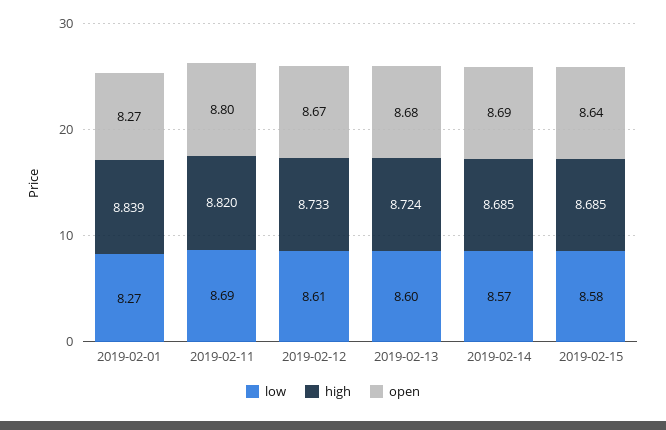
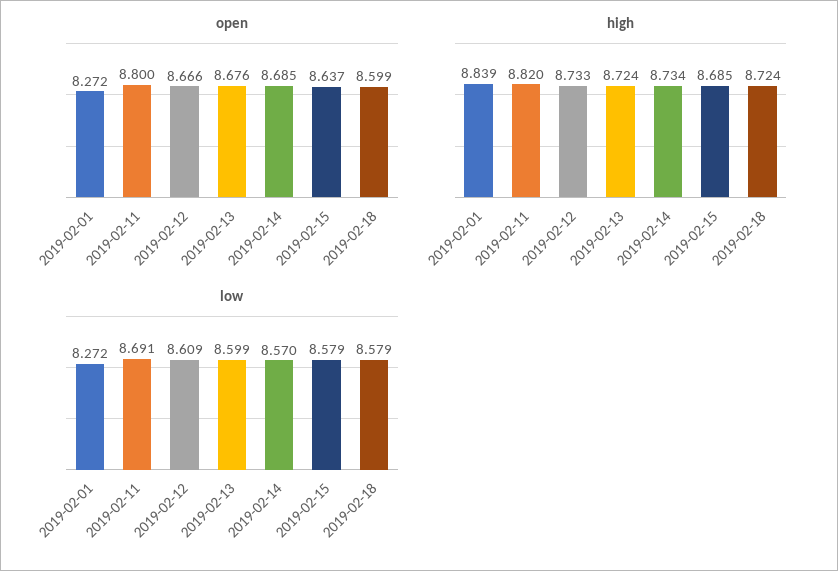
high, 2019-02-14: 8.685 -> 8.734
open, 2019-02-18: none -> 8.599
high, 2019-02-18: none -> 8.724
low, 2019-02-18: none -> 8.579

